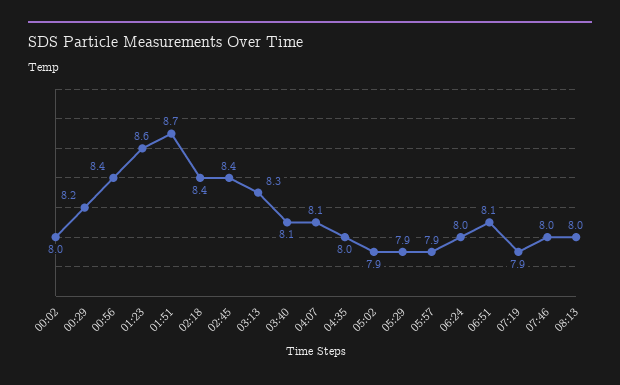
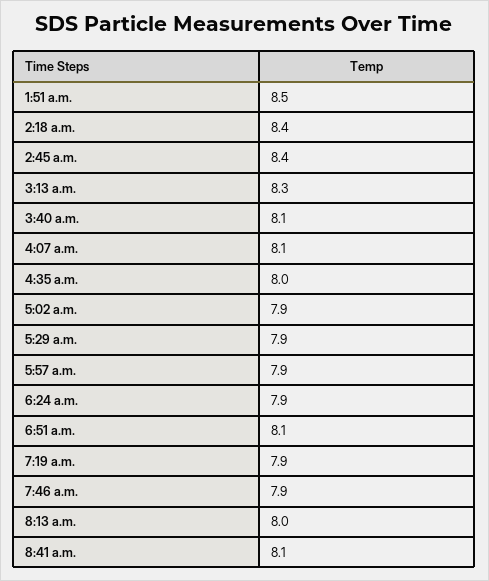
00:02: 8 -> none
00:29: 8.2 -> none
00:56: 8.4 -> none
01:23: 8.6 -> none
01:51: 8.7 -> 8.5
06:24: 8 -> 7.9
07:46: 8 -> 7.9
8:41 a.m.: none -> 8.1

